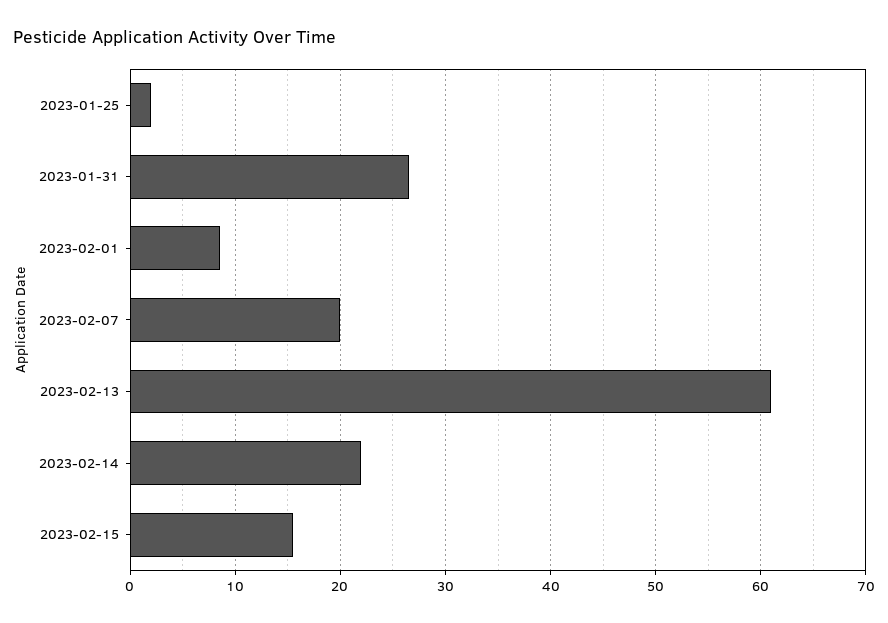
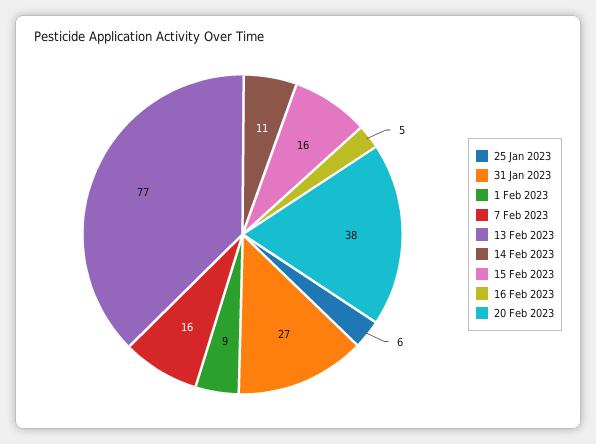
2023-01-25: 2 -> 6
2023-02-07: 20 -> 16
2023-02-13: 61 -> 77
2023-02-14: 22 -> 11
16 Feb 2023: none -> 5
20 Feb 2023: none -> 38

